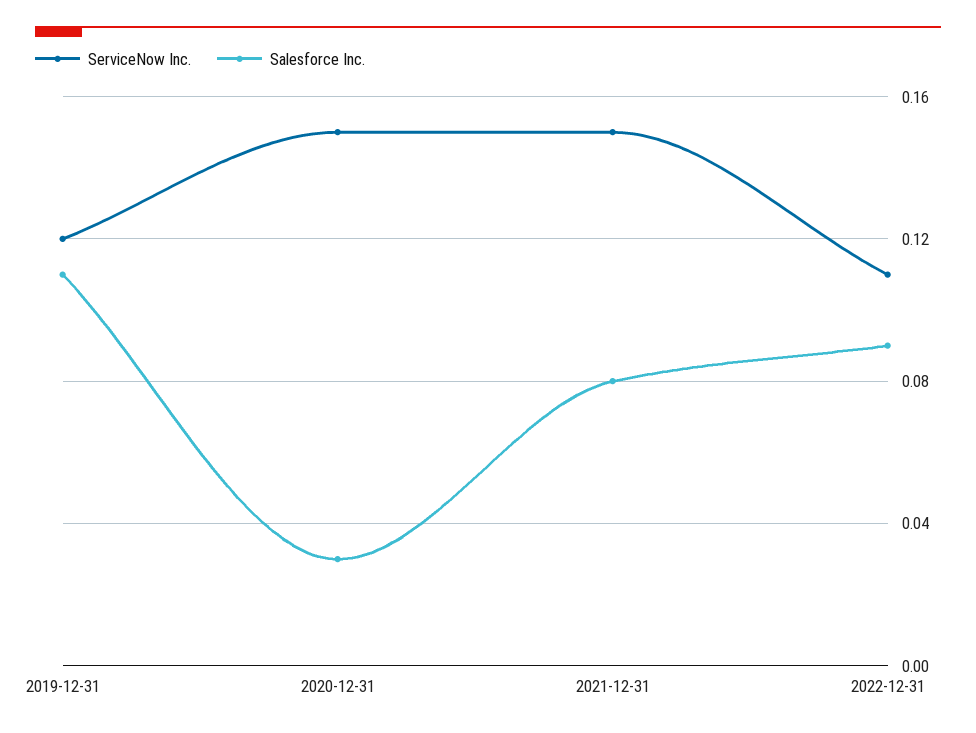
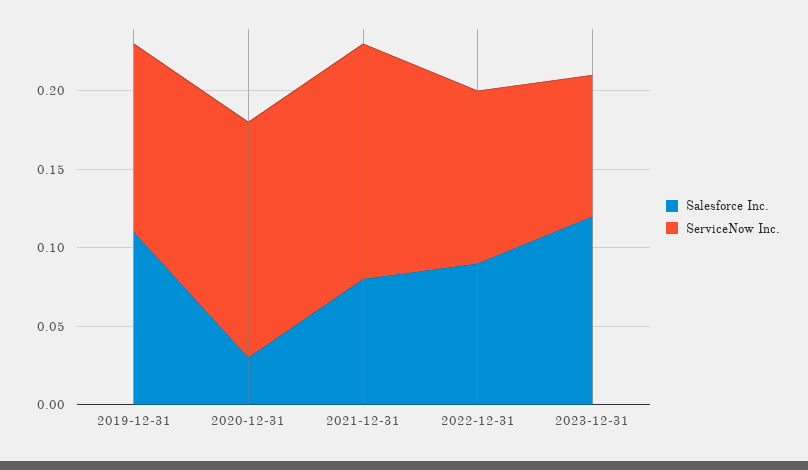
Salesforce Inc., 2023-12-31: none -> 0.12
ServiceNow Inc., 2023-12-31: none -> 0.09

